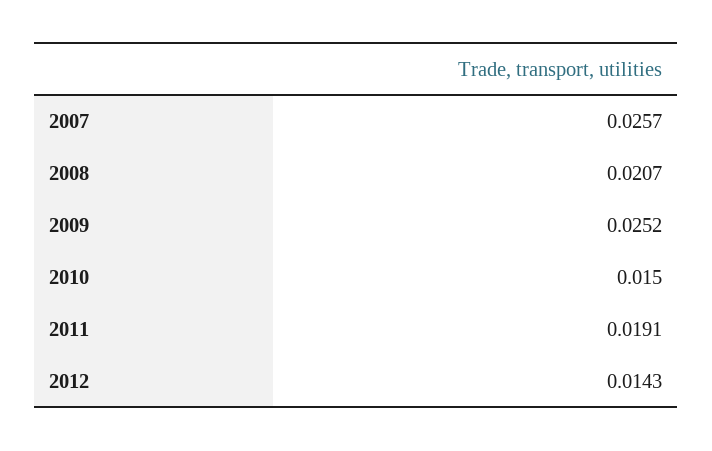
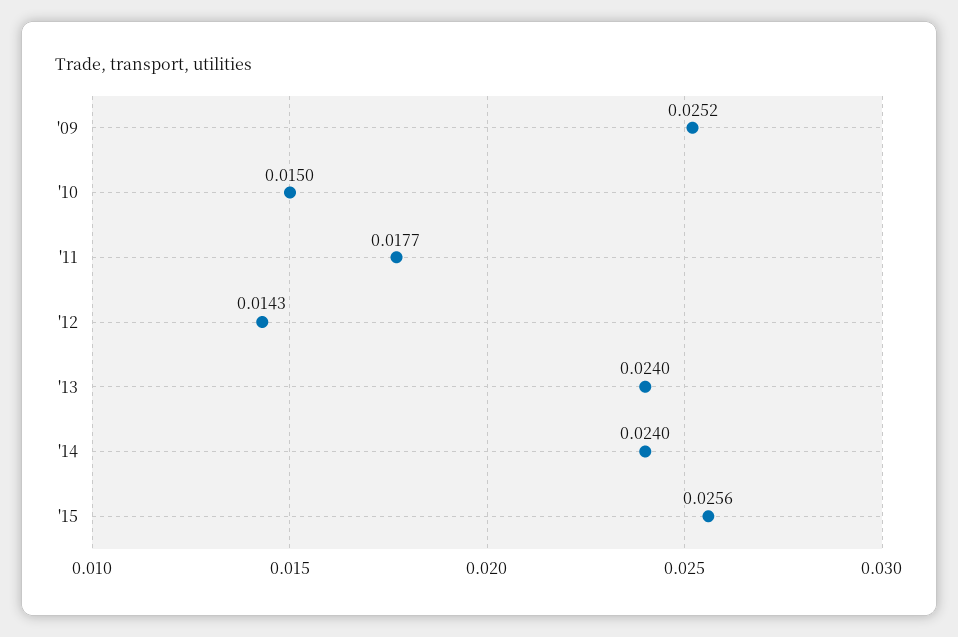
2007: 0.0257 -> none
2008: 0.0207 -> none
2011: 0.0191 -> 0.0177
'13: none -> 0.024
'14: none -> 0.024
'15: none -> 0.0256

